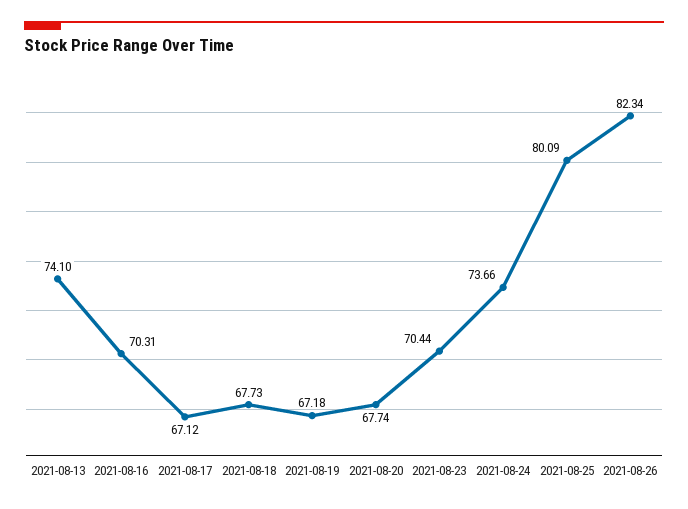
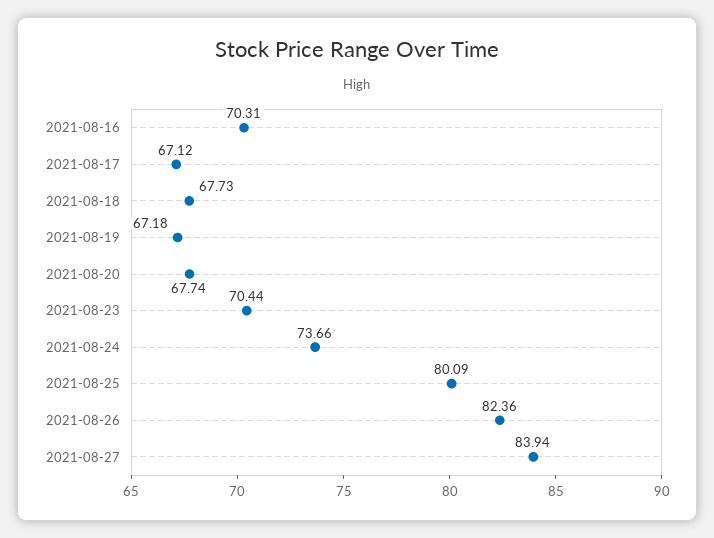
2021-08-13: 74.1 -> none
2021-08-26: 82.34 -> 82.36
2021-08-27: none -> 83.94

